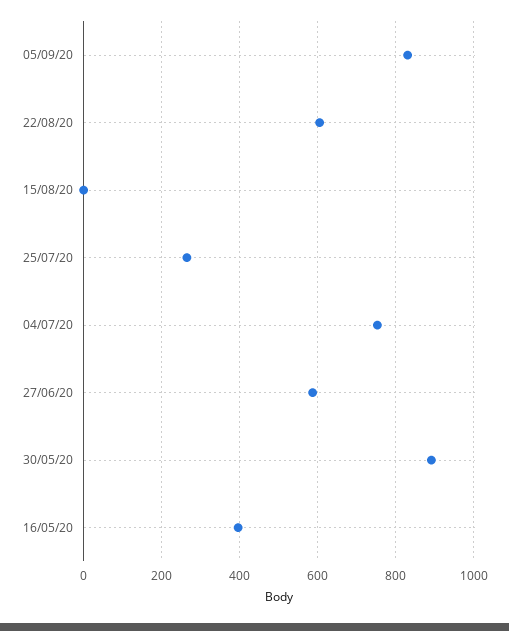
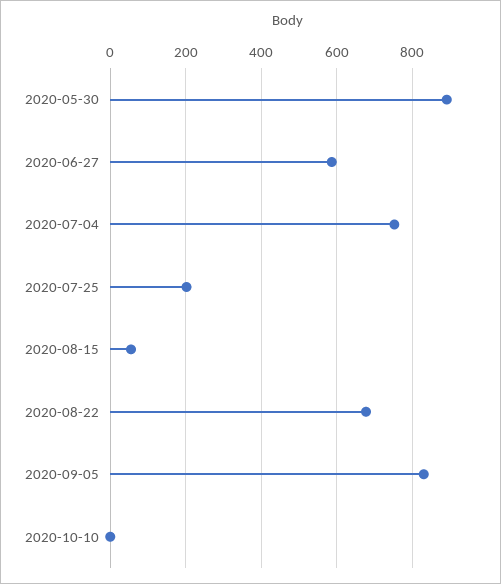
22/08/20: 600 -> 680
15/08/20: 0 -> 60
25/07/20: 260 -> 200
16/05/20: 400 -> none
2020-10-10: none -> 0

